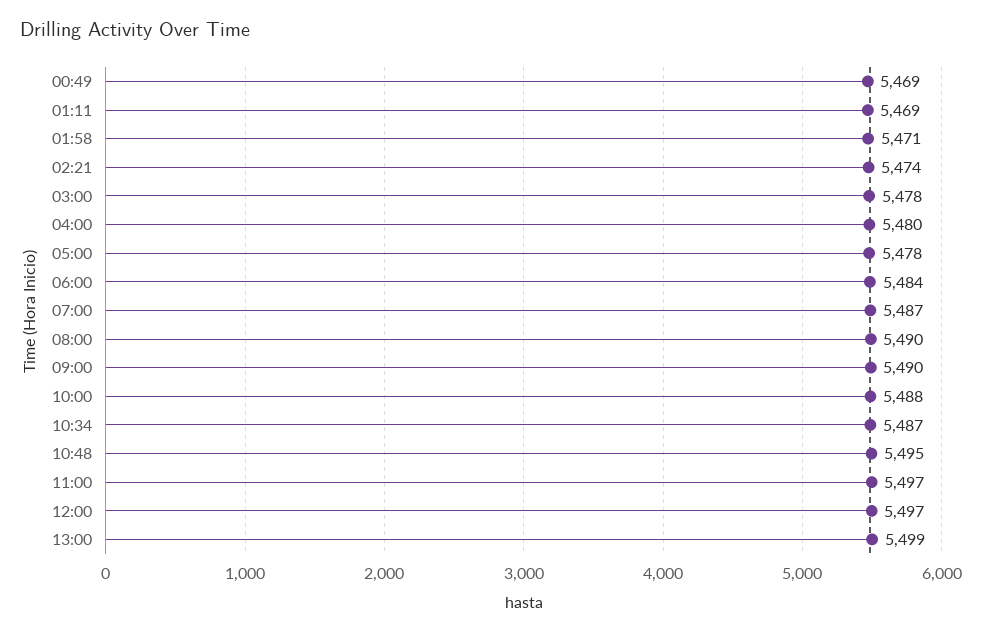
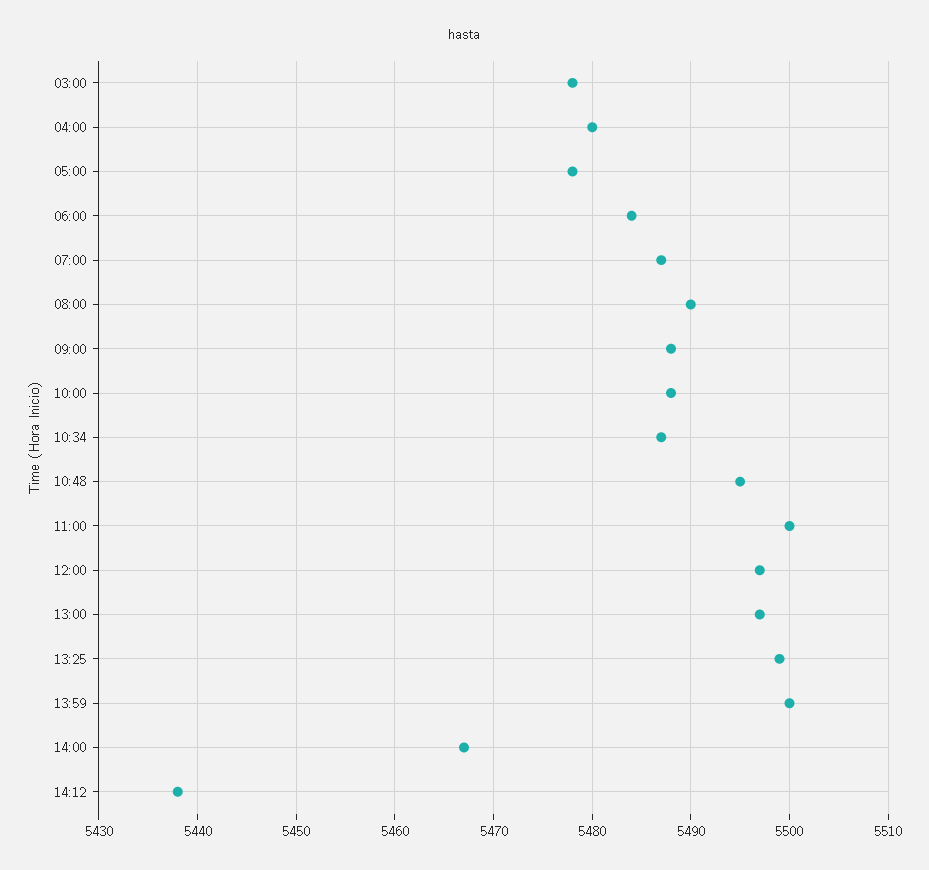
00:49: 5469 -> none
01:11: 5469 -> none
01:58: 5471 -> none
02:21: 5474 -> none
09:00: 5490 -> 5488
11:00: 5497 -> 5500
13:00: 5499 -> 5497
13:25: none -> 5499
13:59: none -> 5500
14:00: none -> 5467
14:12: none -> 5438

